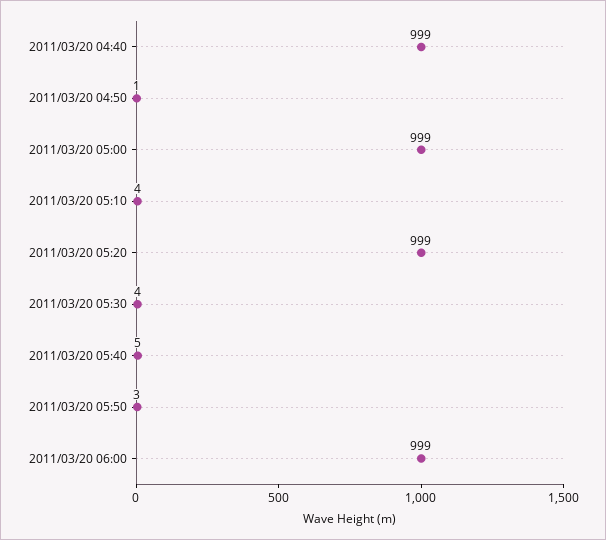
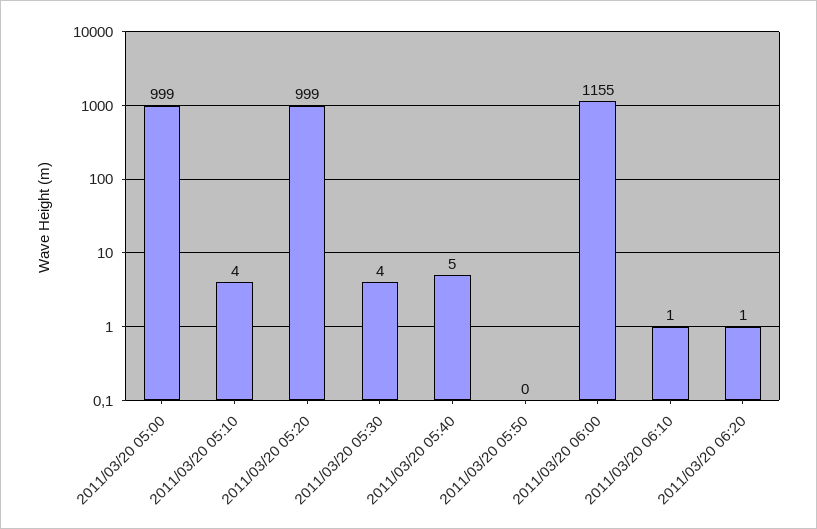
2011/03/20 04:40: 999 -> none
2011/03/20 04:50: 1 -> none
2011/03/20 05:50: 3 -> 0
2011/03/20 06:00: 999 -> 1155
2011/03/20 06:10: none -> 1
2011/03/20 06:20: none -> 1

